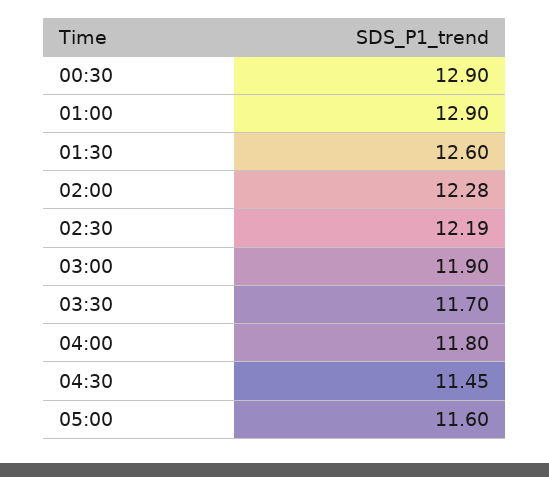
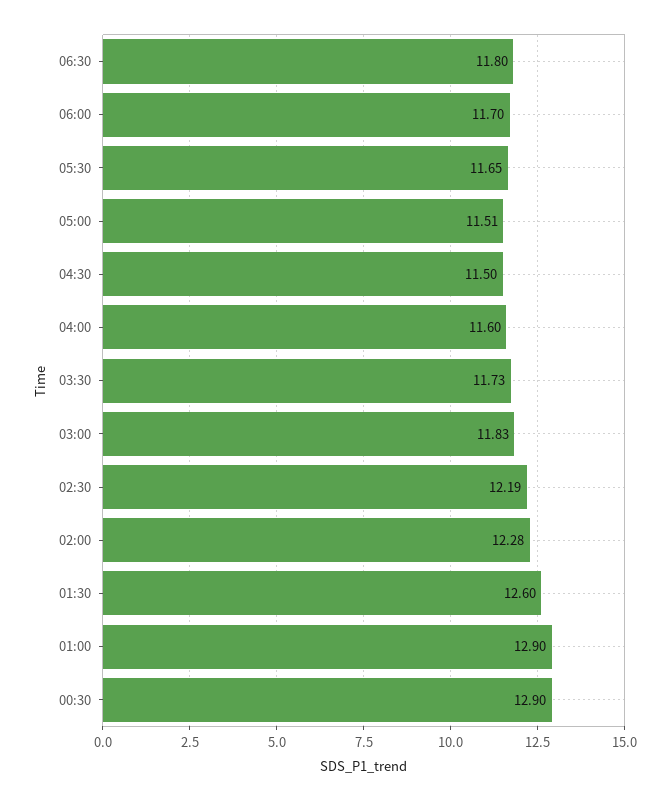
03:00: 11.9 -> 11.83
03:30: 11.7 -> 11.73
04:00: 11.8 -> 11.6
04:30: 11.45 -> 11.5
05:00: 11.6 -> 11.51
06:30: none -> 11.8
06:00: none -> 11.7
05:30: none -> 11.65

